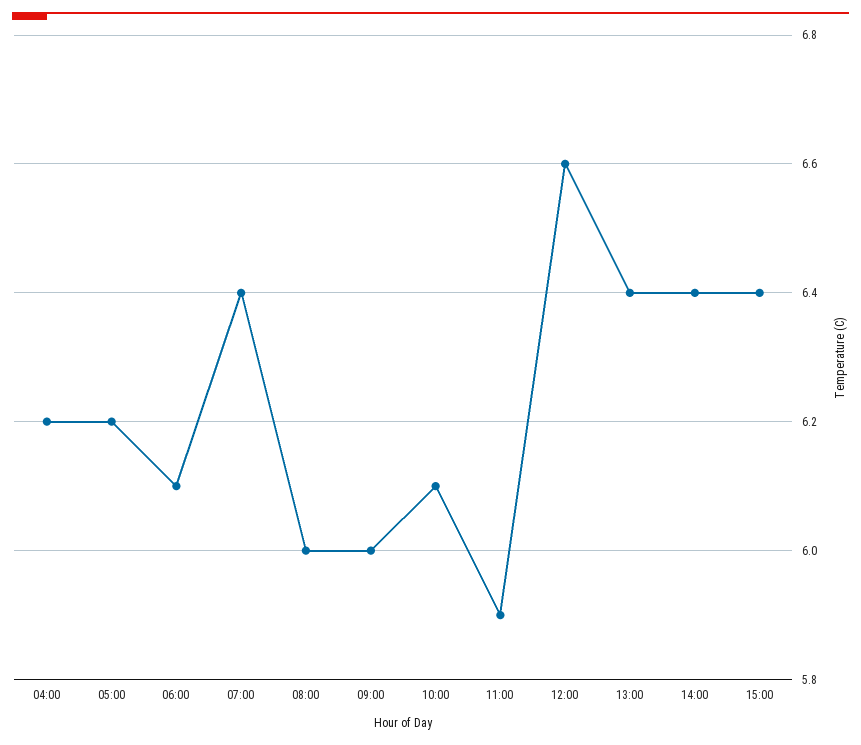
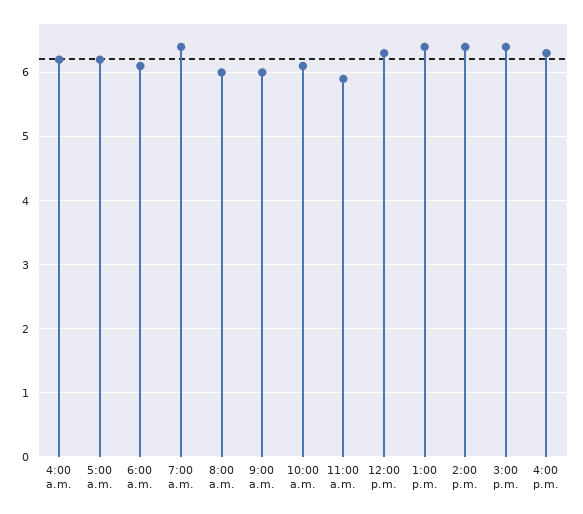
12:00: 6.6 -> 6.3
4:00 p.m.: none -> 6.3

